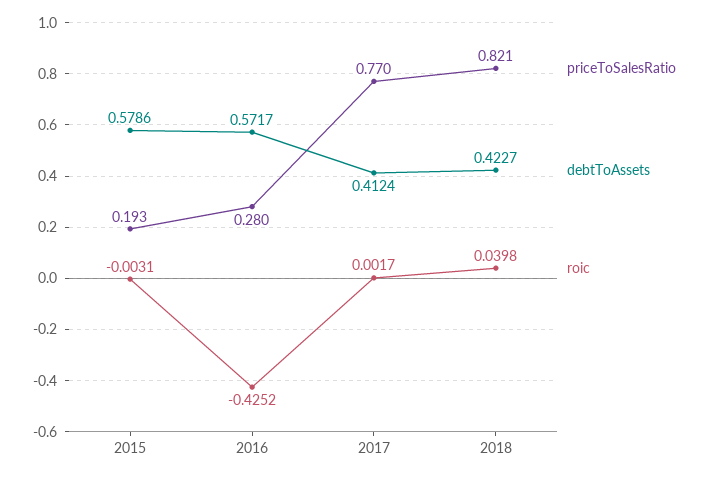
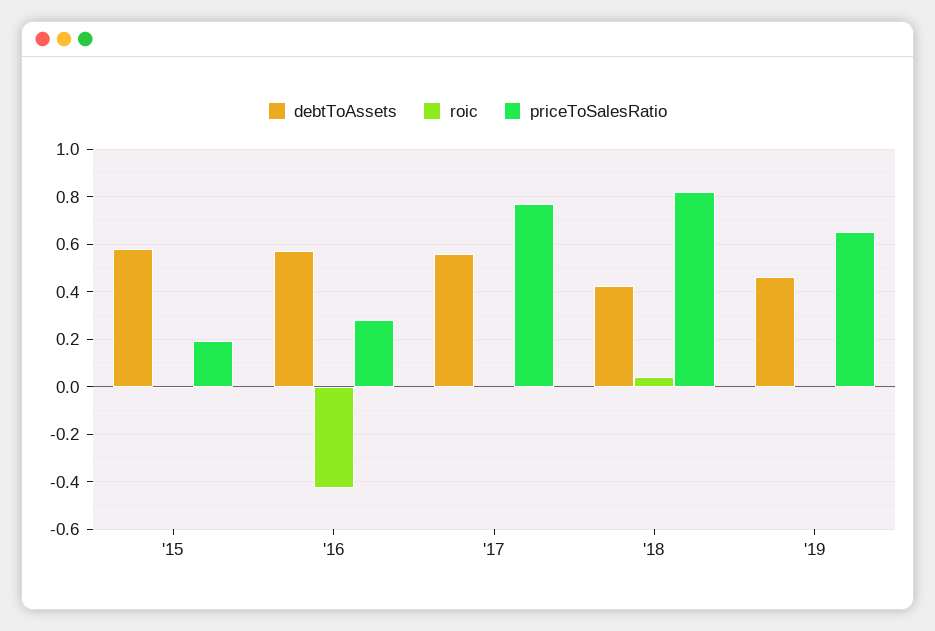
debtToAssets, 2017: 0.4124 -> 0.55
debtToAssets, '19: none -> 0.45
roic, '19: none -> 0
priceToSalesRatio, '19: none -> 0.65

